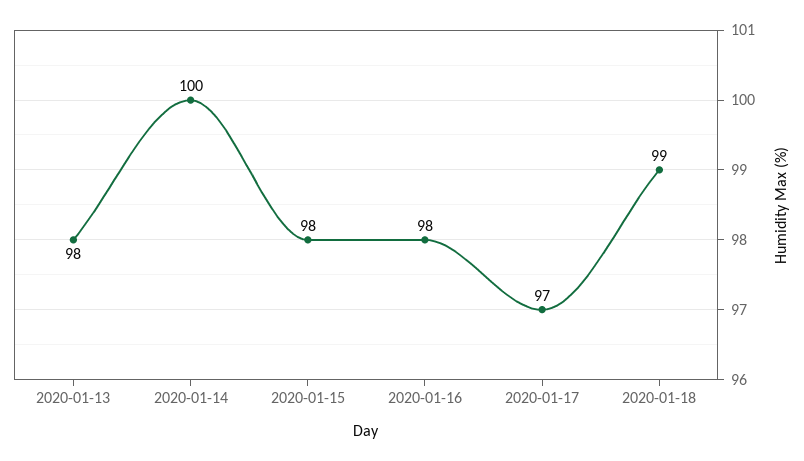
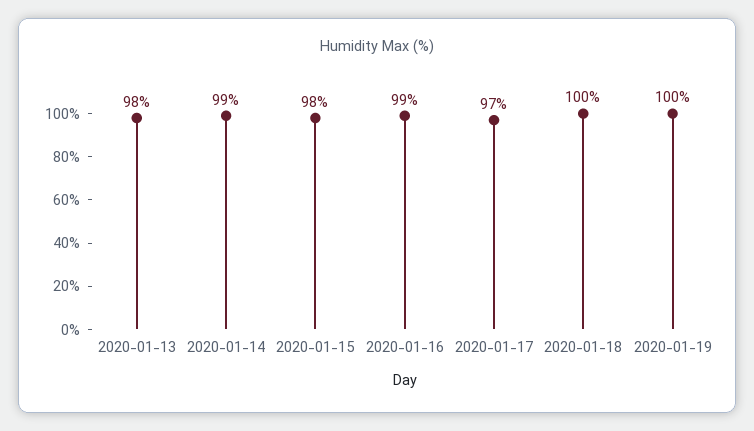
2020-01-14: 100 -> 99
2020-01-16: 98 -> 99
2020-01-18: 99 -> 100
2020-01-19: none -> 100

